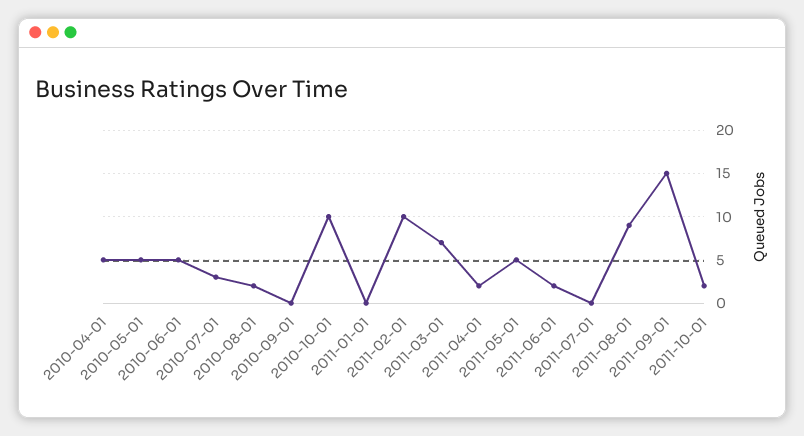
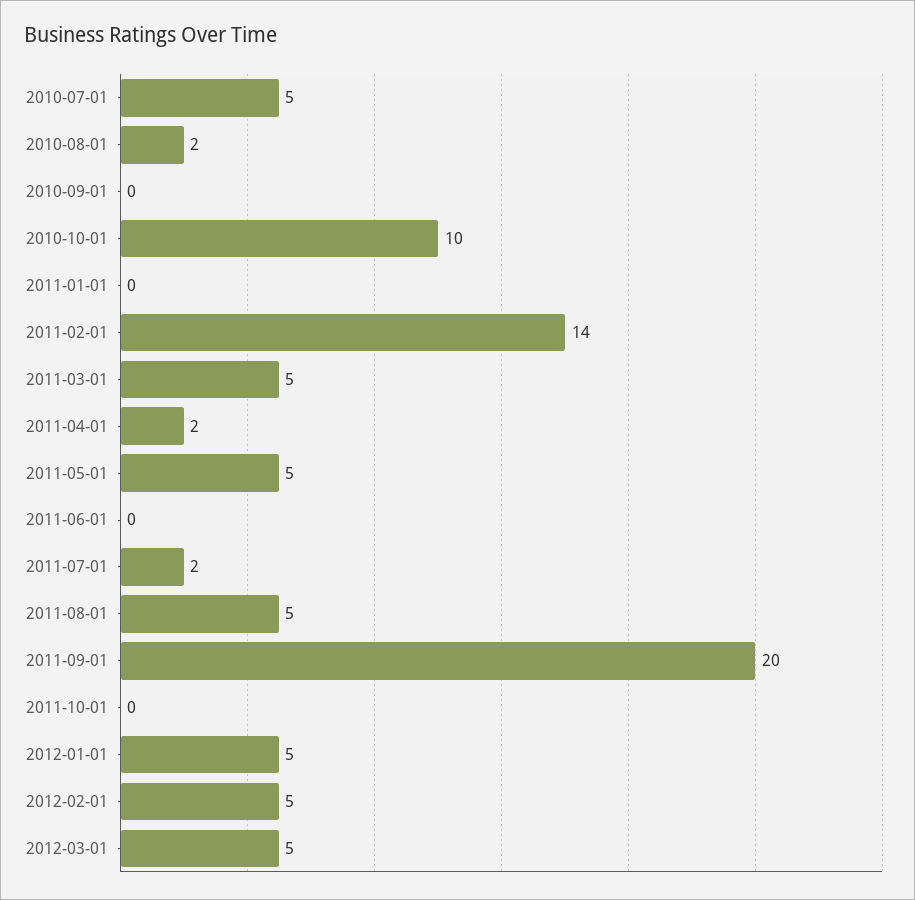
2010-04-01: 5 -> none
2010-05-01: 5 -> none
2010-06-01: 5 -> none
2010-07-01: 3 -> 5
2011-02-01: 10 -> 14
2011-03-01: 7 -> 5
2011-06-01: 2 -> 0
2011-07-01: 0 -> 2
2011-08-01: 9 -> 5
2011-09-01: 15 -> 20
2011-10-01: 2 -> 0
2012-01-01: none -> 5
2012-02-01: none -> 5
2012-03-01: none -> 5

